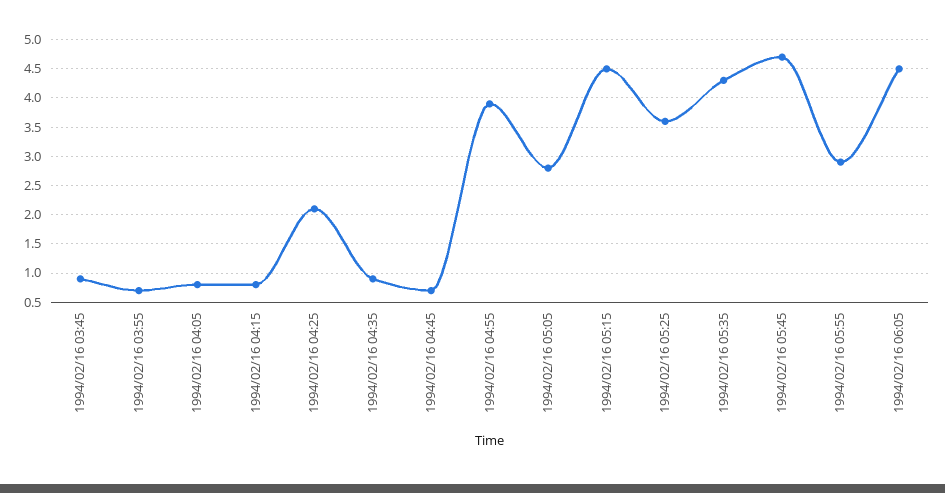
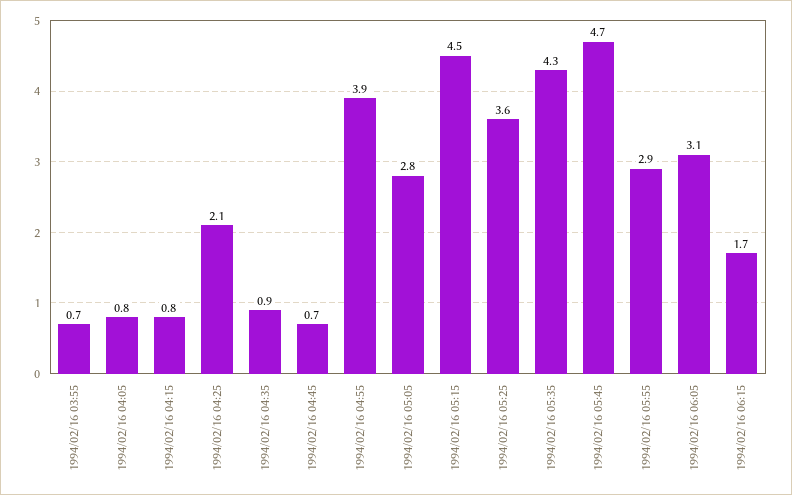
1994/02/16 03:45: 1 -> none
1994/02/16 06:05: 4.5 -> 3.1
1994/02/16 06:15: none -> 1.7

